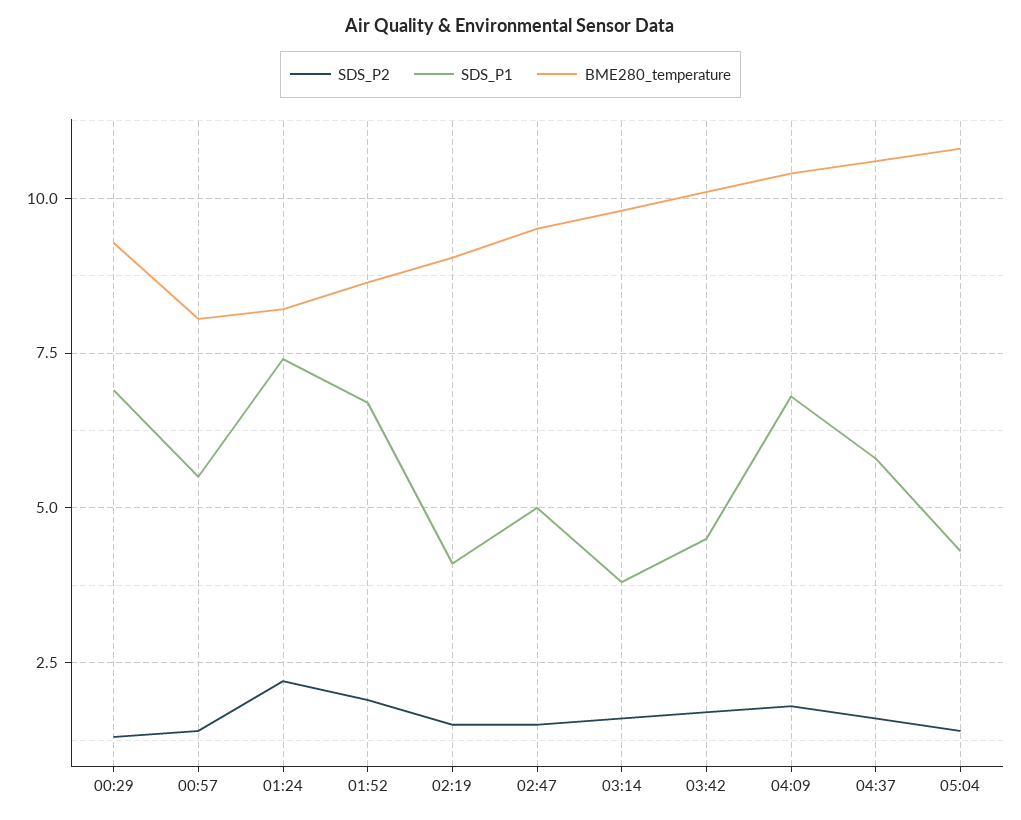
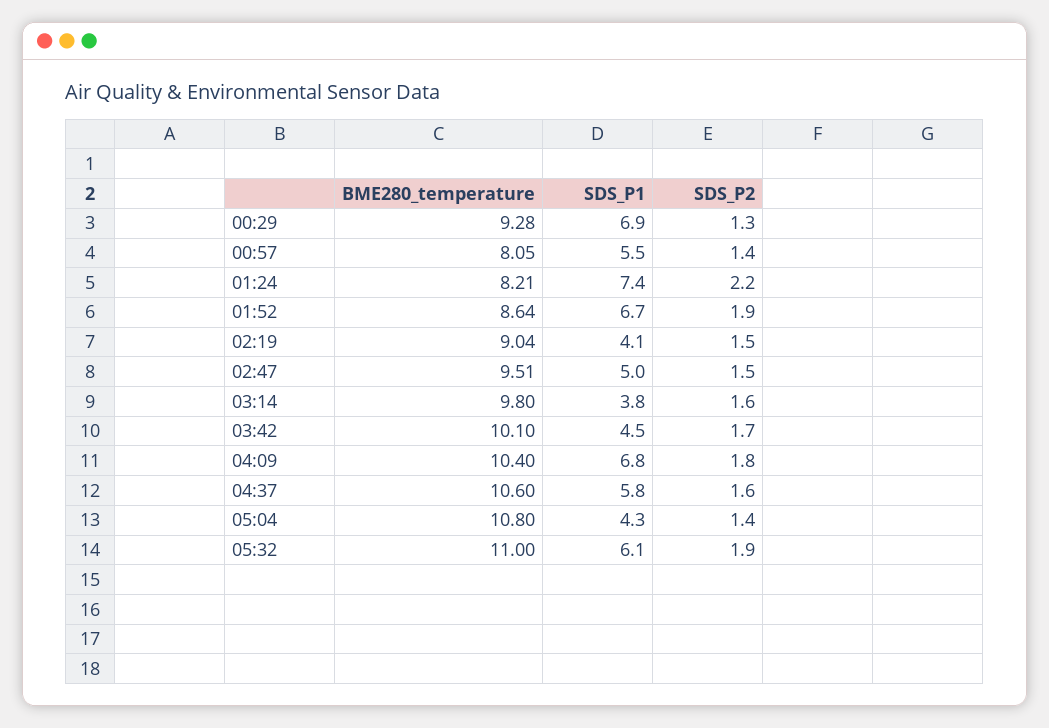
BME280_temperature, 05:32: none -> 11
SDS_P1, 05:32: none -> 6.1
SDS_P2, 05:32: none -> 1.9

